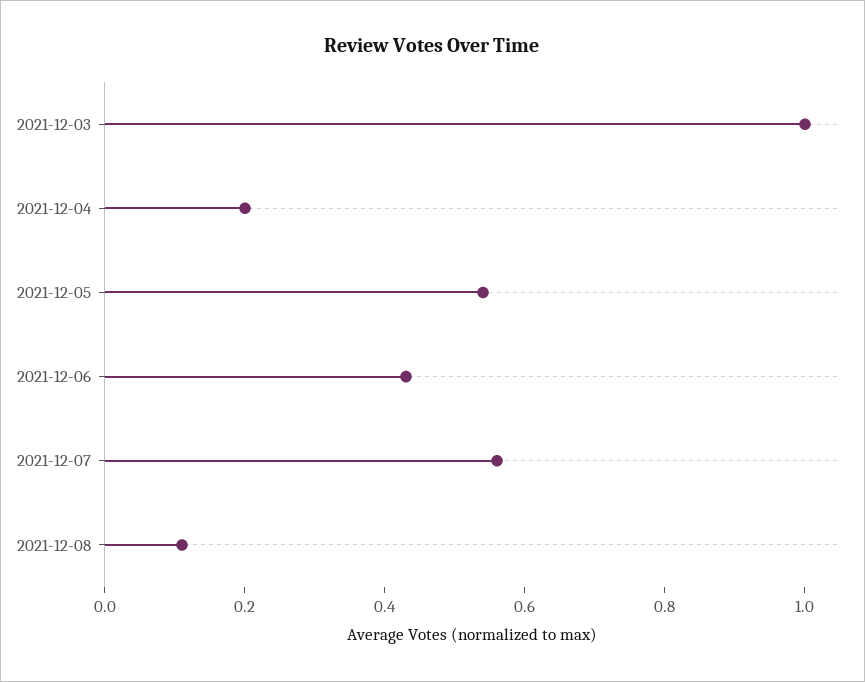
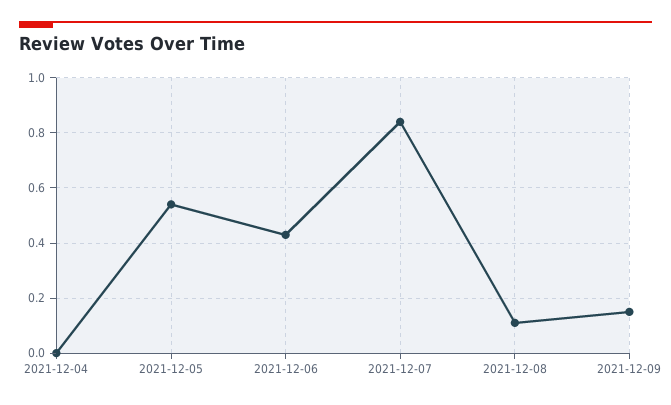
2021-12-03: 1 -> none
2021-12-04: 0.2 -> 0
2021-12-07: 0.55 -> 0.85
2021-12-09: none -> 0.15

